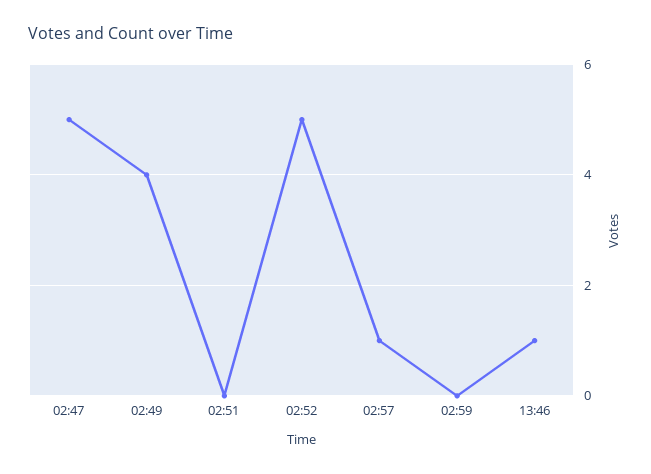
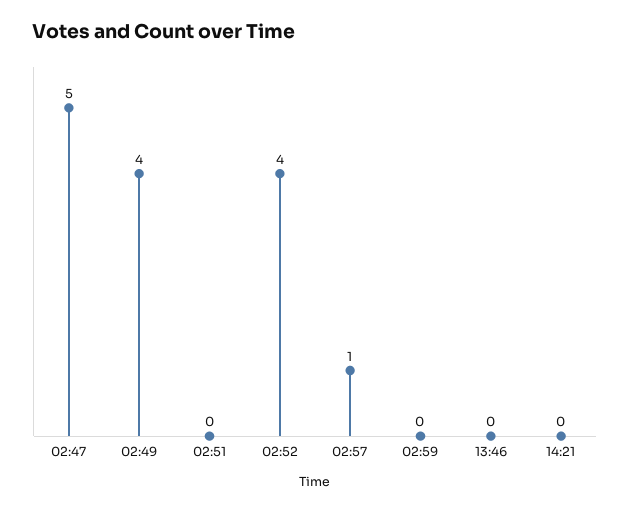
02:52: 5 -> 4
13:46: 1 -> 0
14:21: none -> 0

